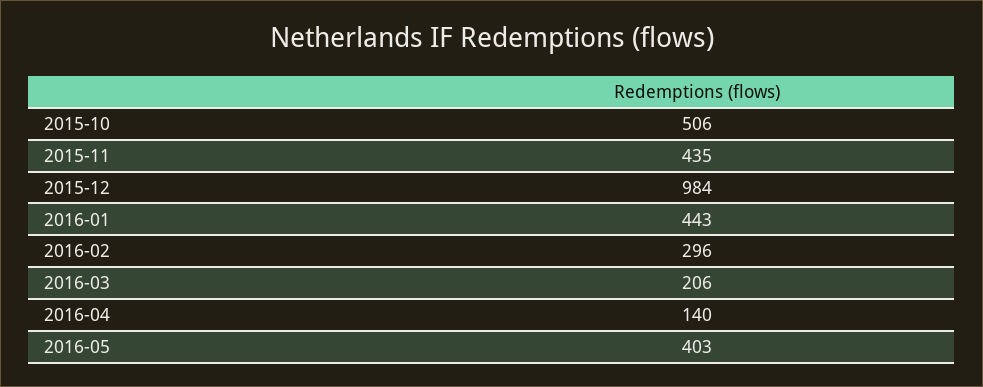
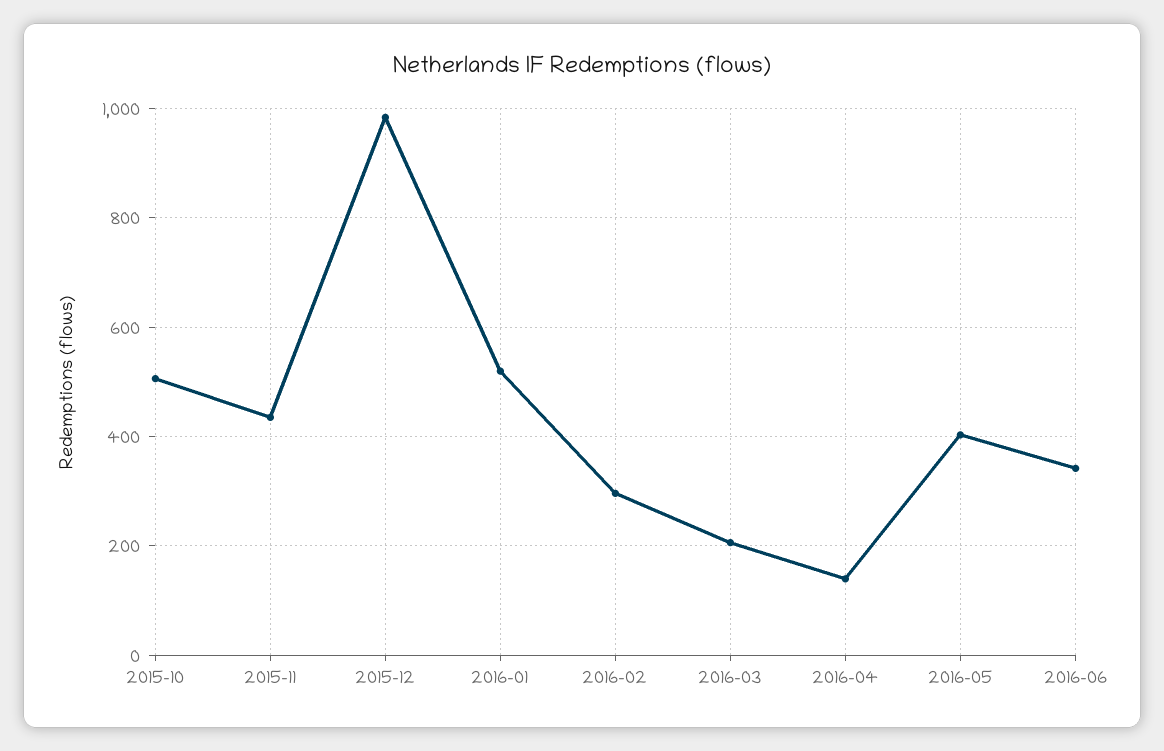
2016-01: 443 -> 520
2016-06: none -> 340

